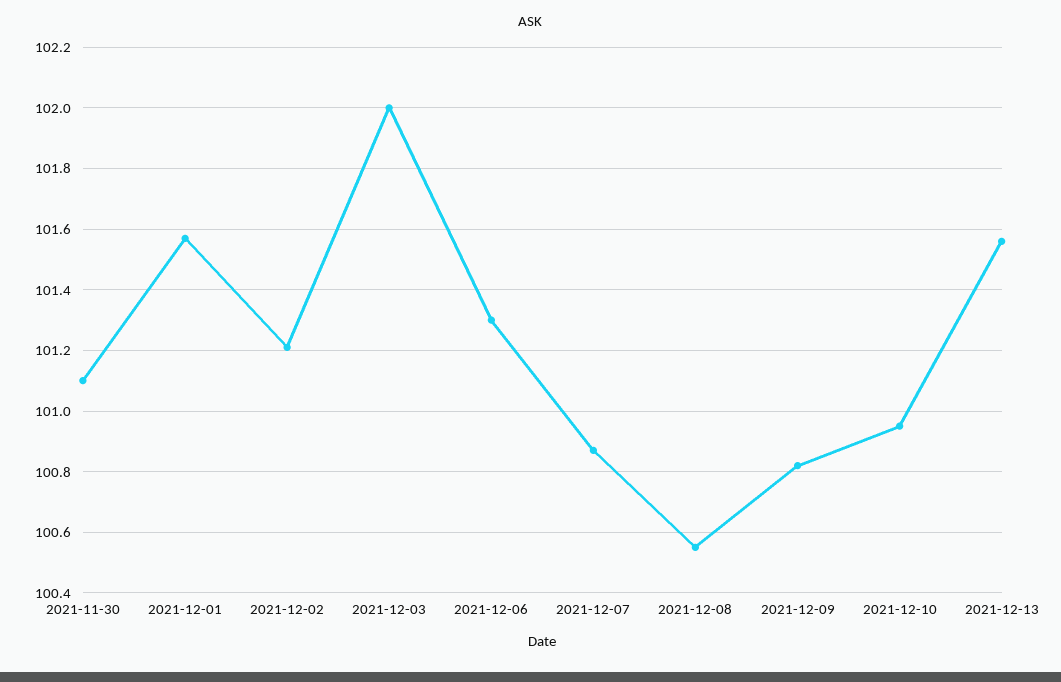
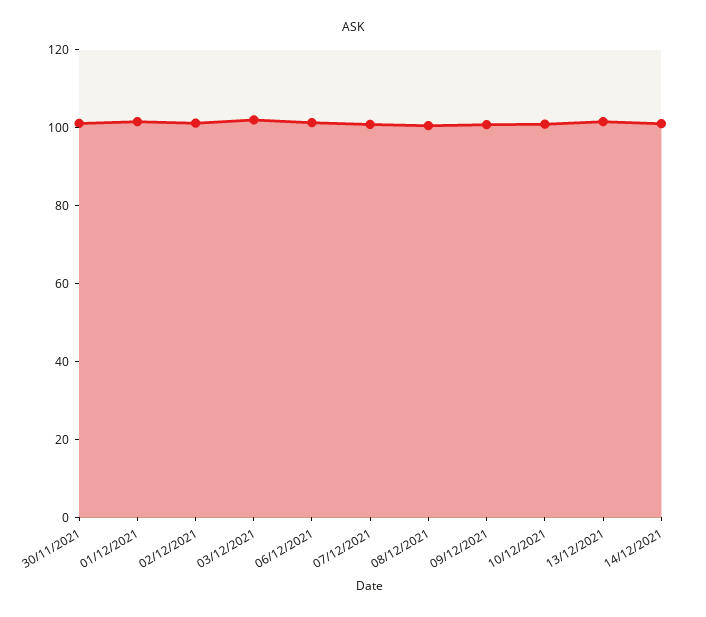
14/12/2021: none -> 100

